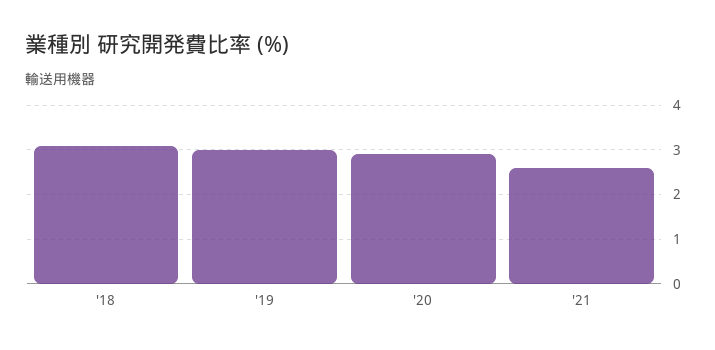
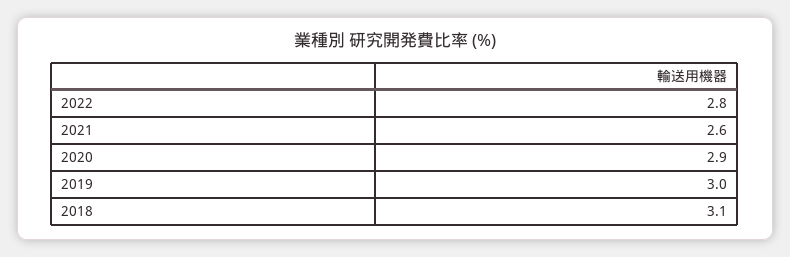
2022: none -> 2.8

